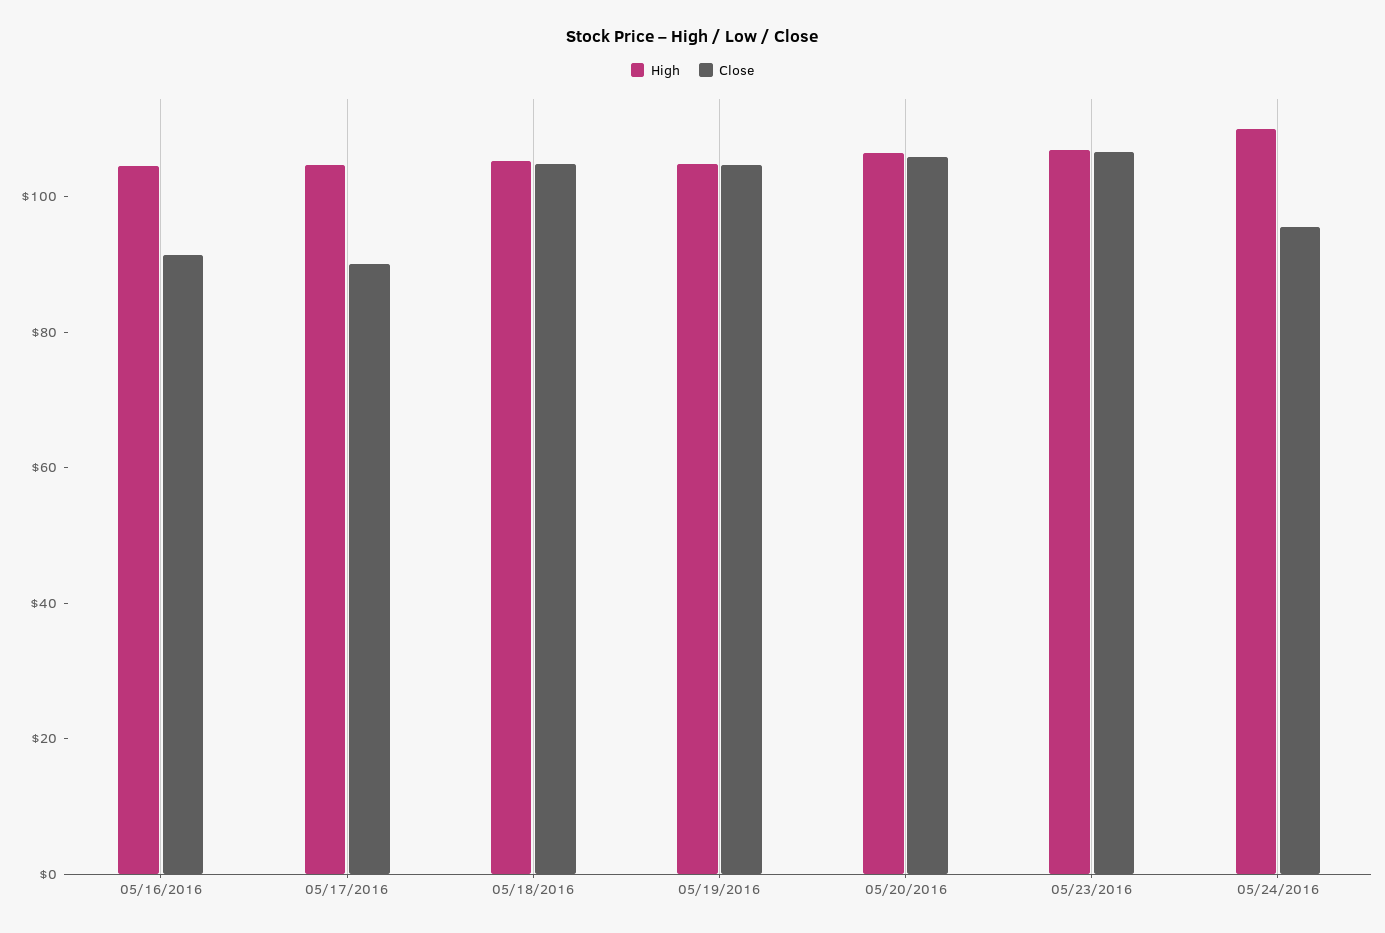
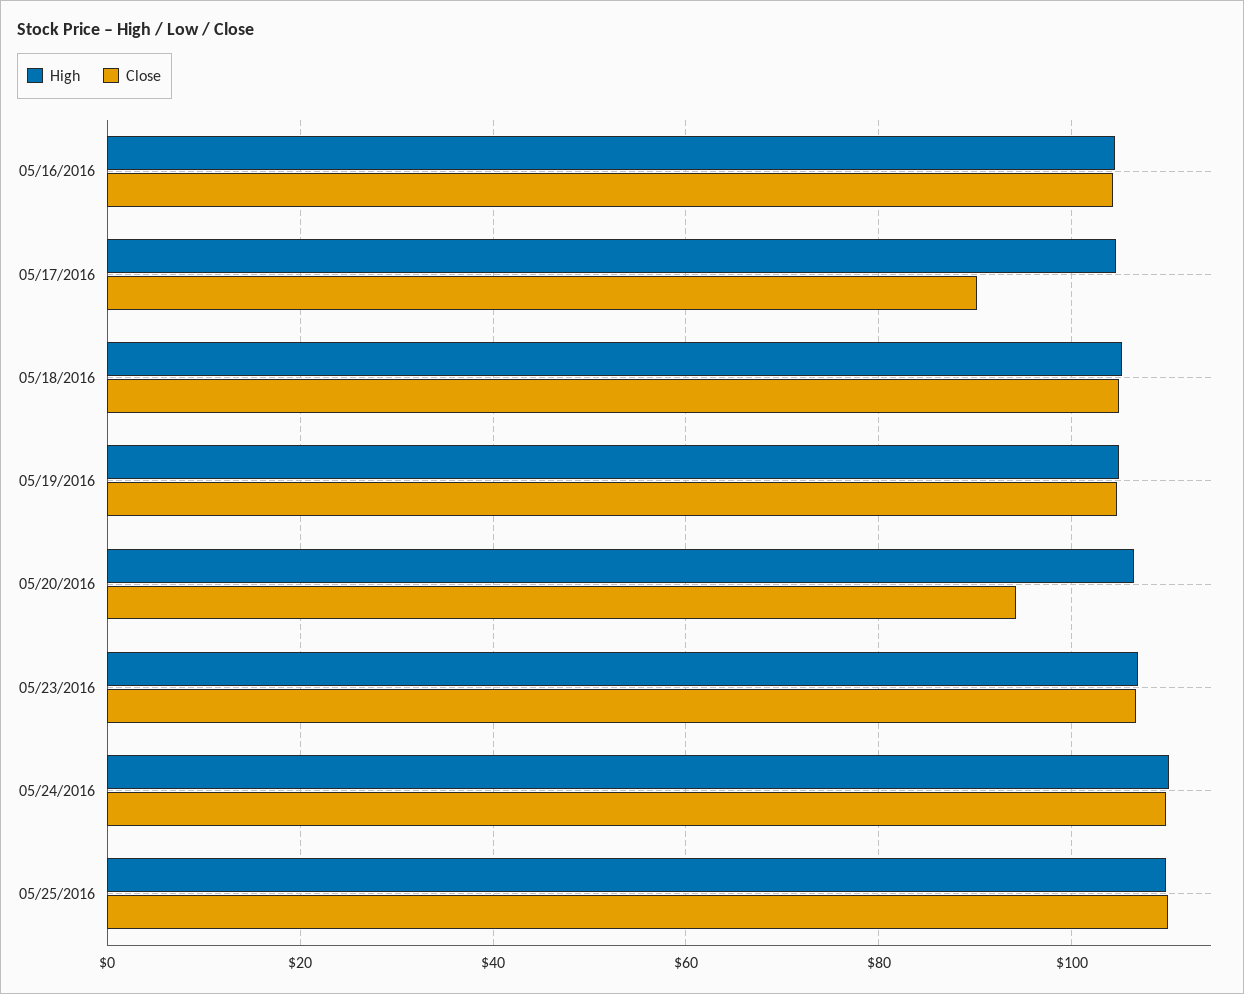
Close, 05/16/2016: 90 -> 104
Close, 05/20/2016: 105 -> 94
Close, 05/24/2016: 95 -> 110
High, 05/25/2016: none -> 110
Close, 05/25/2016: none -> 110

